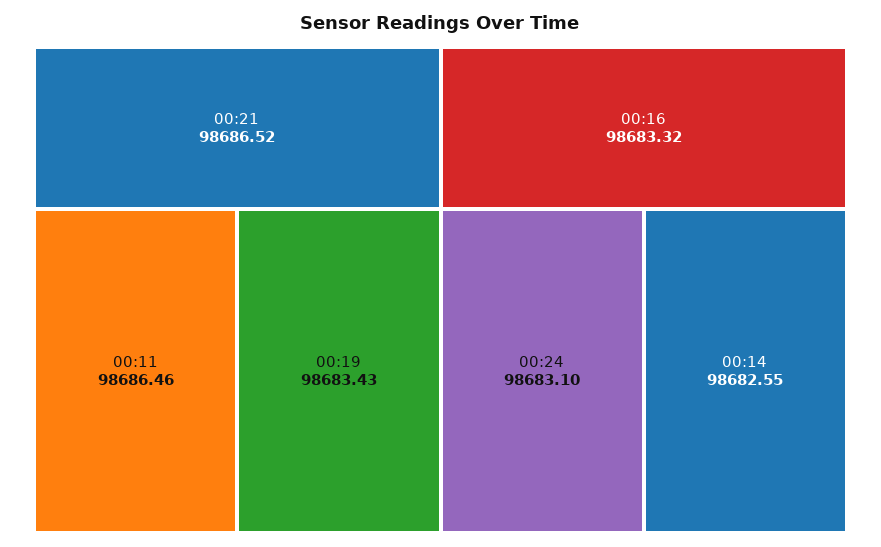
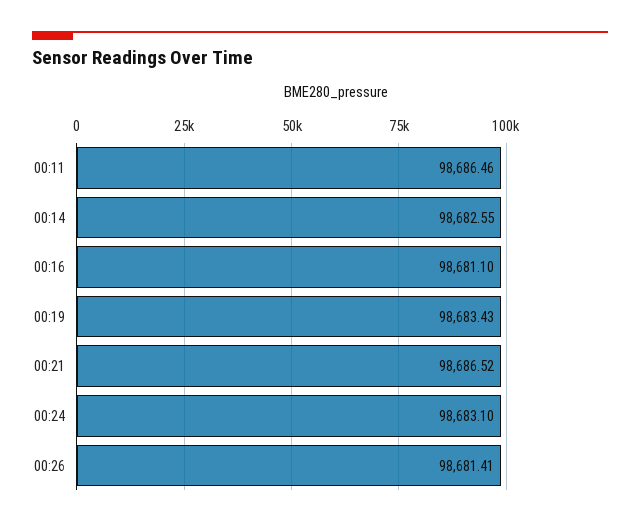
00:16: 98683.32 -> 98681.1
00:26: none -> 98681.41

